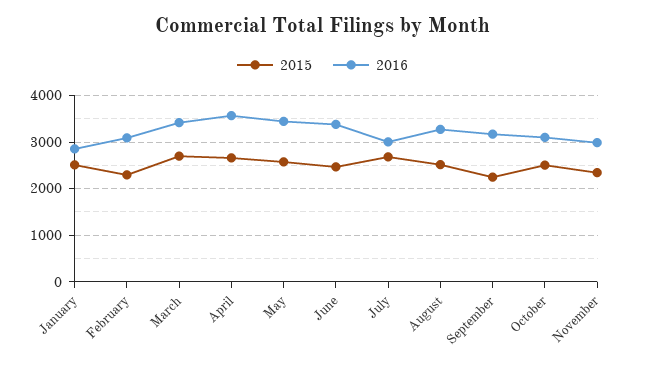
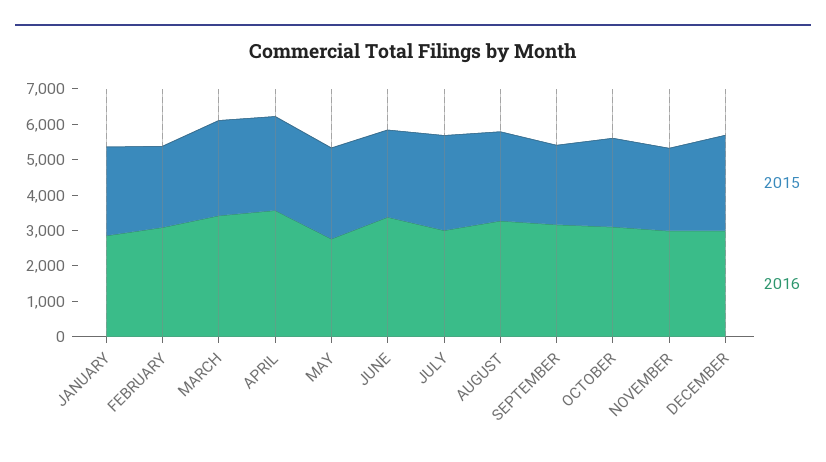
2016, May: 3400 -> 2750
2015, DECEMBER: none -> 2750
2016, DECEMBER: none -> 3000

